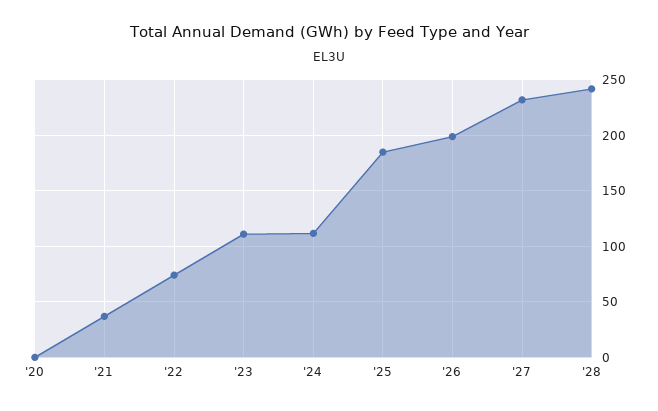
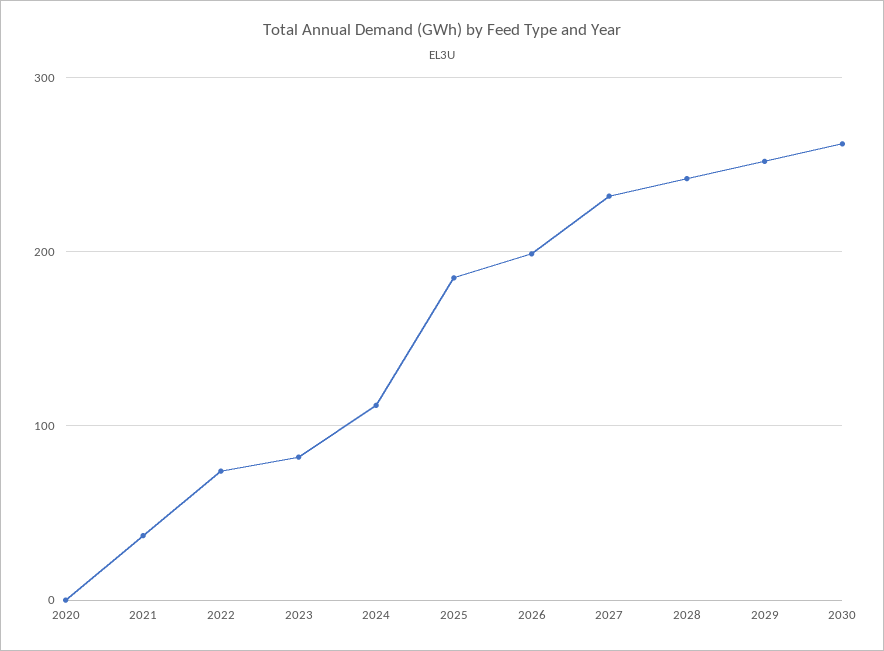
'23: 110 -> 80
2029: none -> 250
2030: none -> 260

